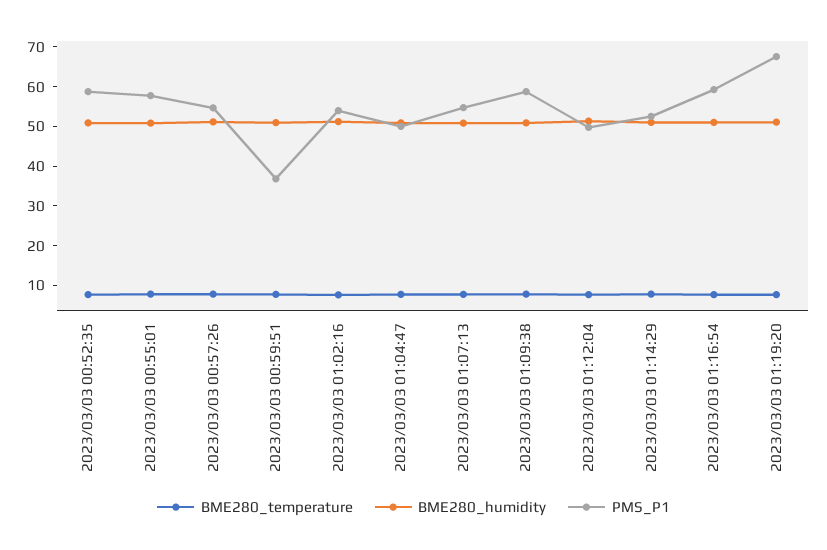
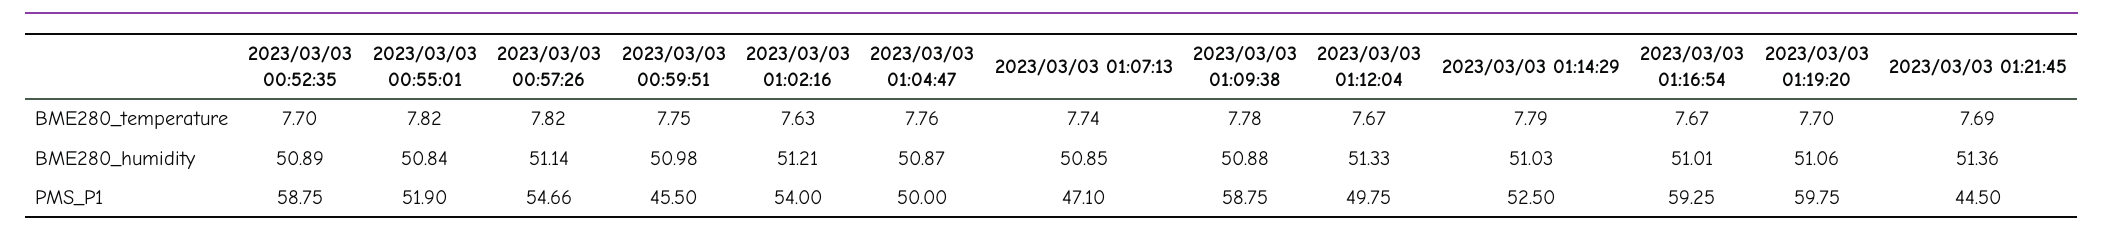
PMS_P1, 2023/03/03 00:55:01: 57.5 -> 51.9
PMS_P1, 2023/03/03 00:59:51: 37.5 -> 45.5
PMS_P1, 2023/03/03 01:07:13: 55 -> 47.1
PMS_P1, 2023/03/03 01:19:20: 67.5 -> 59.75
BME280_temperature, 2023/03/03 01:21:45: none -> 7.69
BME280_humidity, 2023/03/03 01:21:45: none -> 51.36
PMS_P1, 2023/03/03 01:21:45: none -> 44.5

